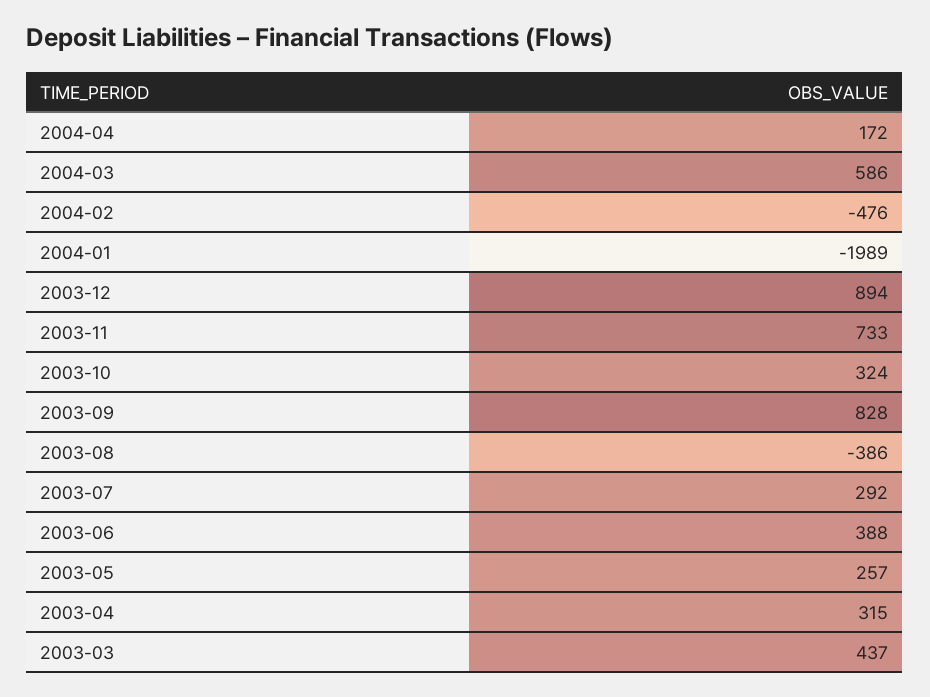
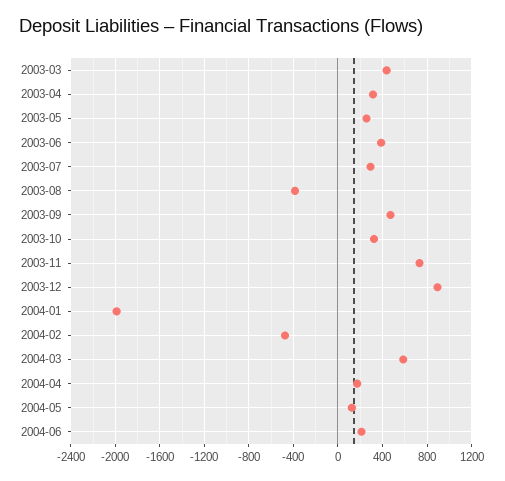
2003-09: 828 -> 500
2004-05: none -> 100
2004-06: none -> 200

